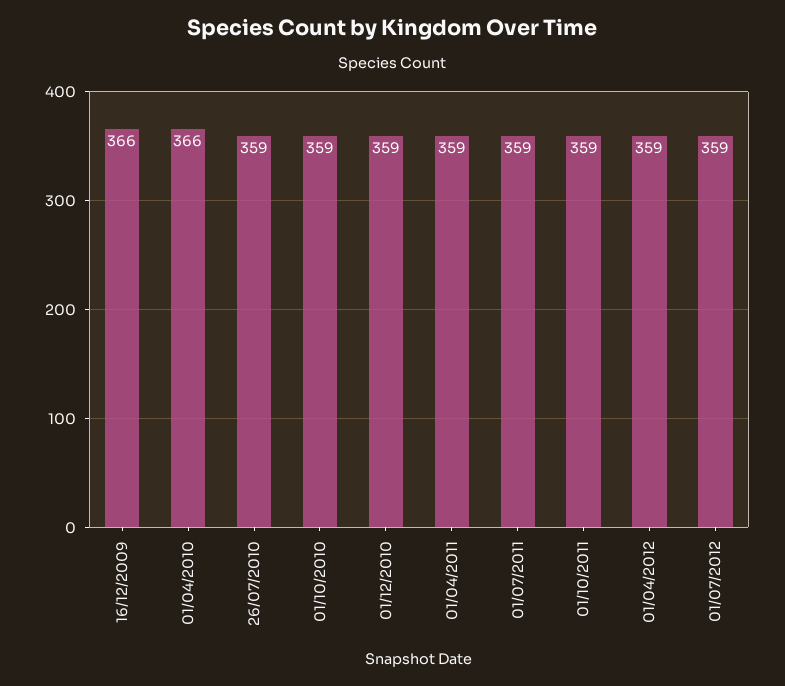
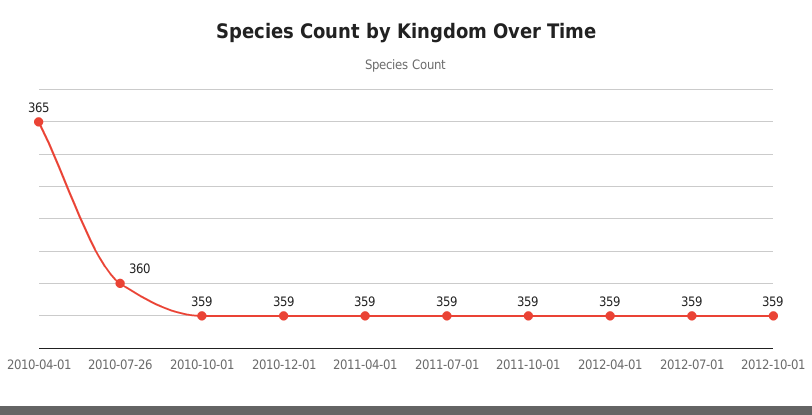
16/12/2009: 366 -> none
01/04/2010: 366 -> 365
26/07/2010: 359 -> 360
2012-10-01: none -> 359

